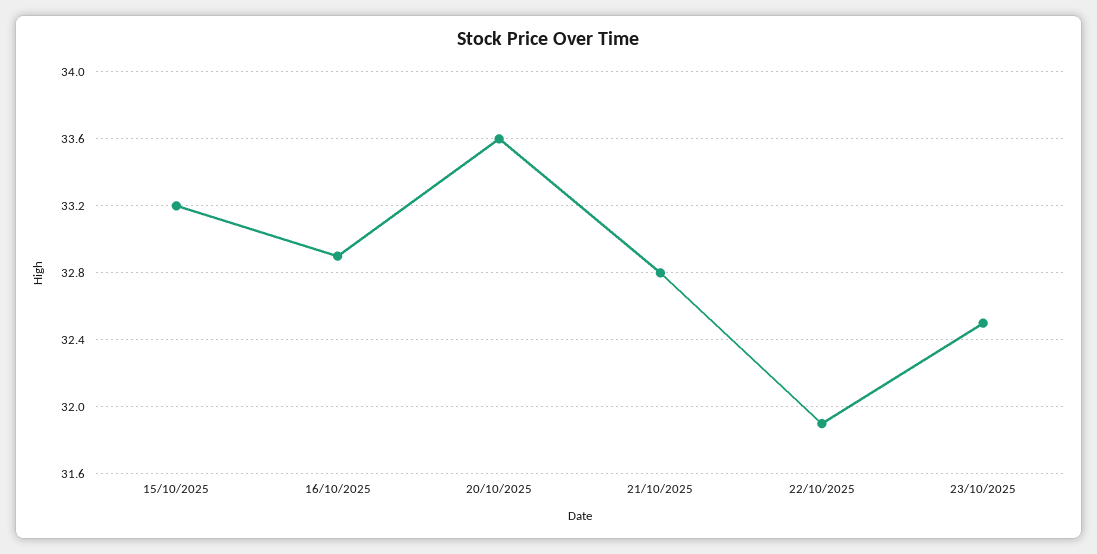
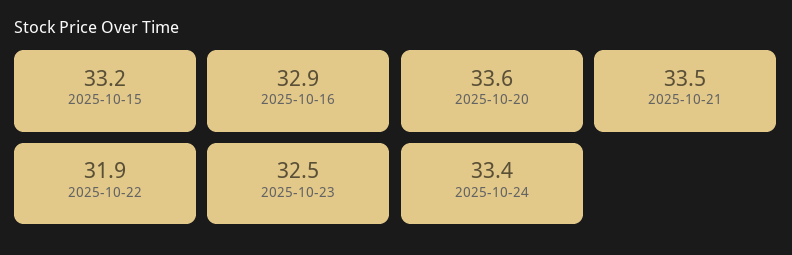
21/10/2025: 32.8 -> 33.5
2025-10-24: none -> 33.4

